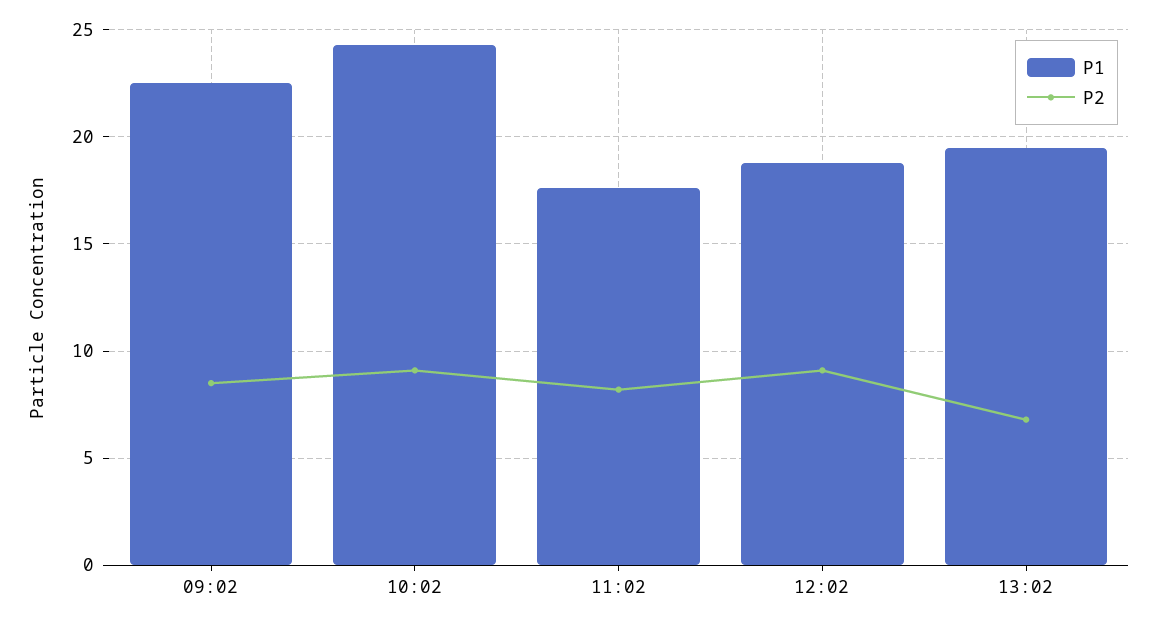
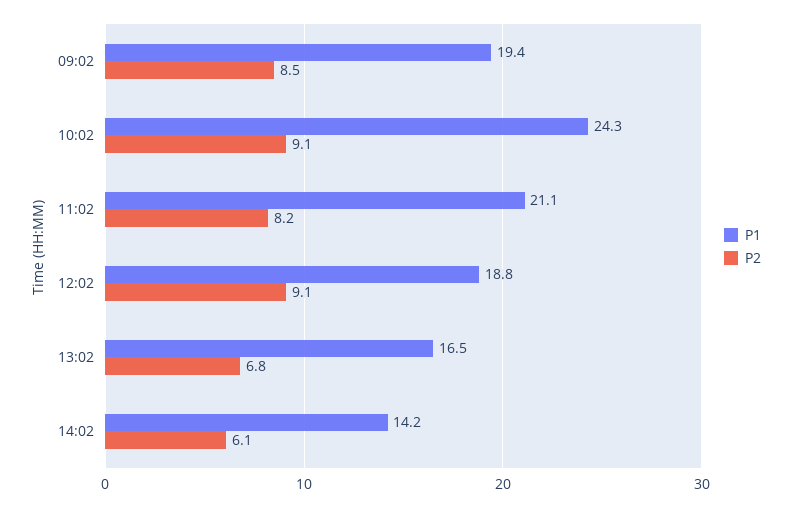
P1, 09:02: 22.5 -> 19.4
P1, 11:02: 17.5 -> 21.1
P1, 13:02: 19.5 -> 16.5
P1, 14:02: none -> 14.2
P2, 14:02: none -> 6.1

